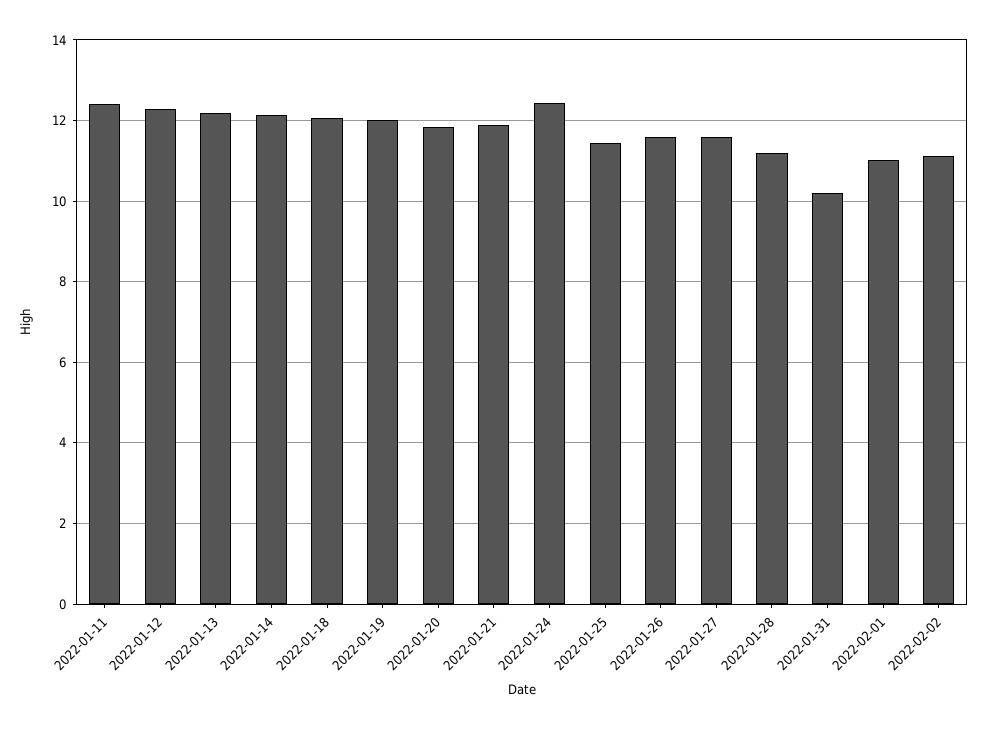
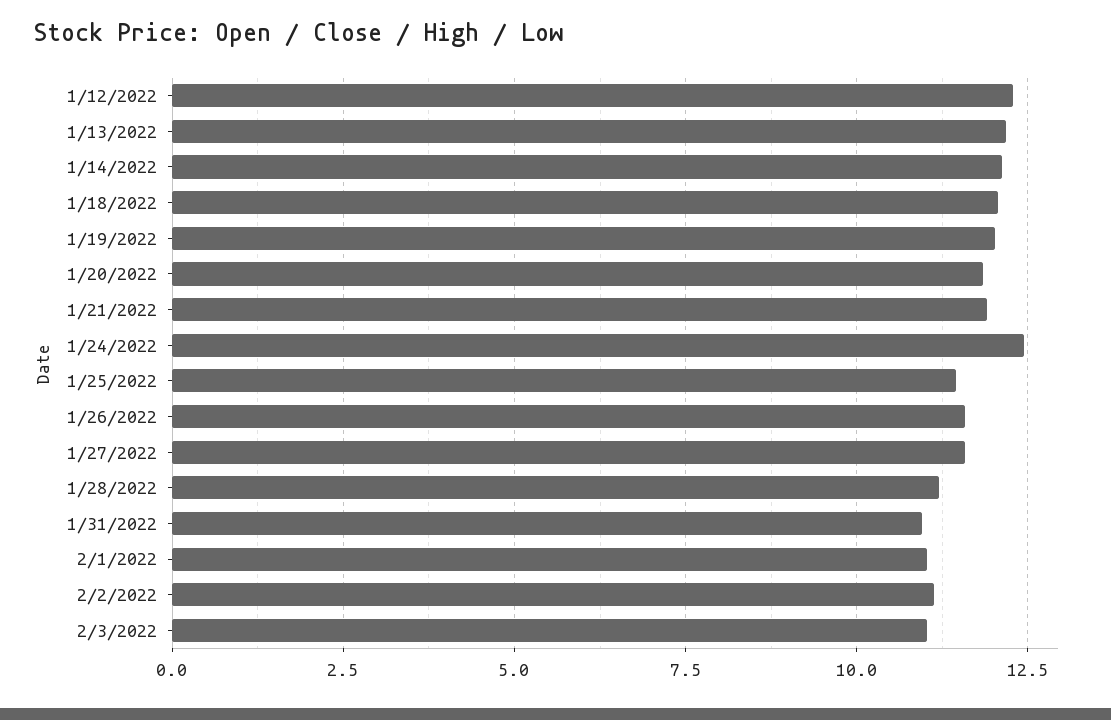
2022-01-11: 12.4 -> none
2022-01-31: 10.2 -> 11
2/3/2022: none -> 11

